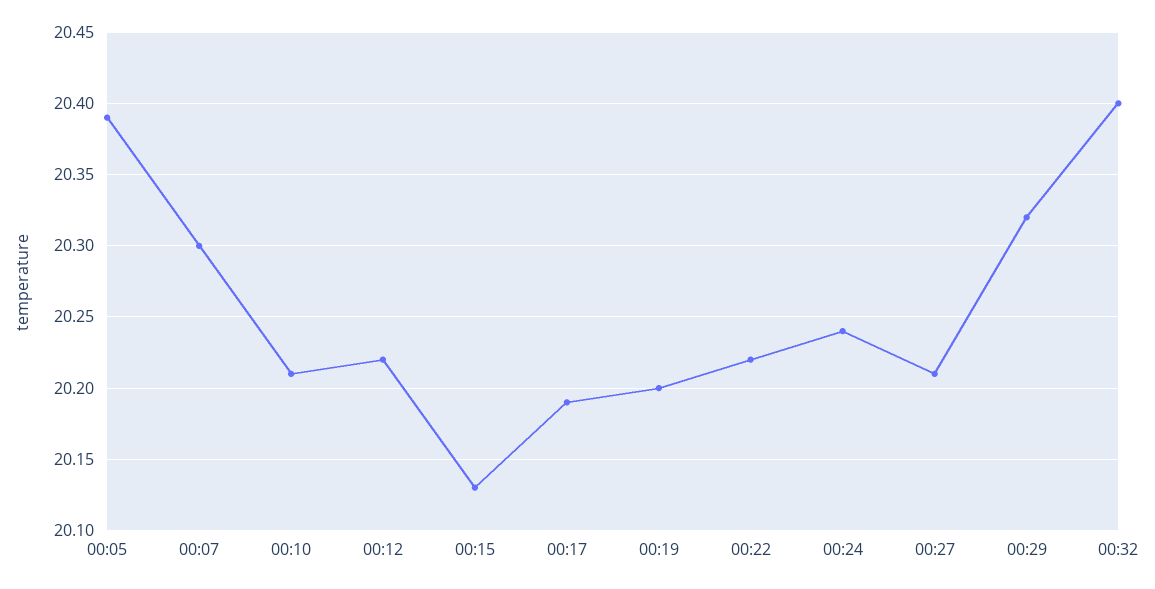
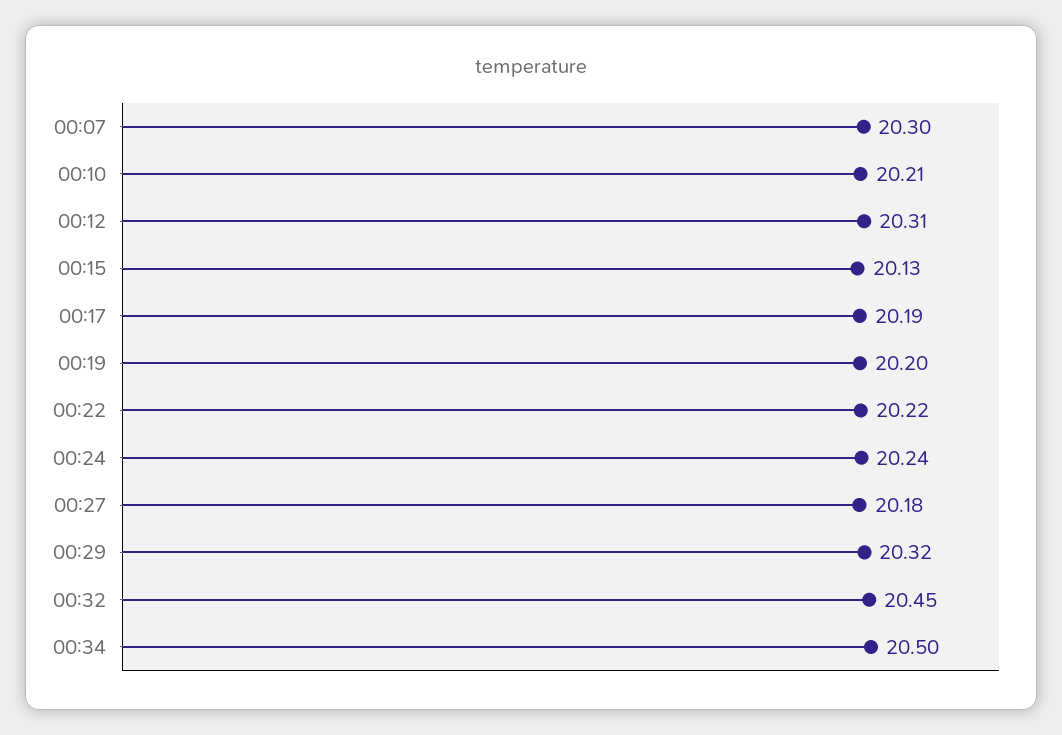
00:05: 20.39 -> none
00:12: 20.22 -> 20.31
00:27: 20.21 -> 20.18
00:32: 20.4 -> 20.45
00:34: none -> 20.5

